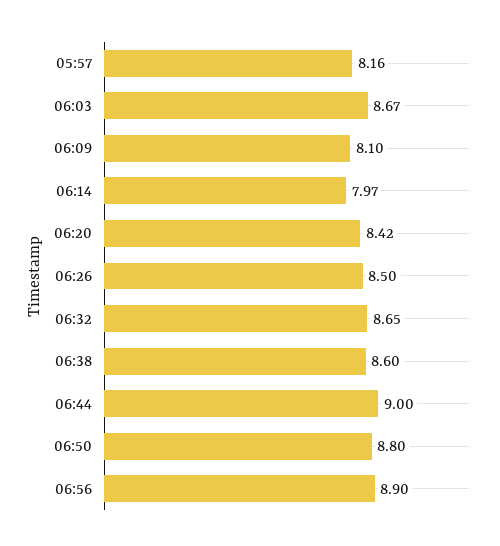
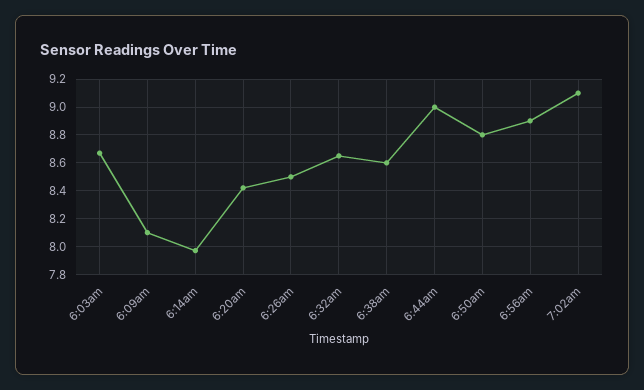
05:57: 8.16 -> none
7:02am: none -> 9.1

